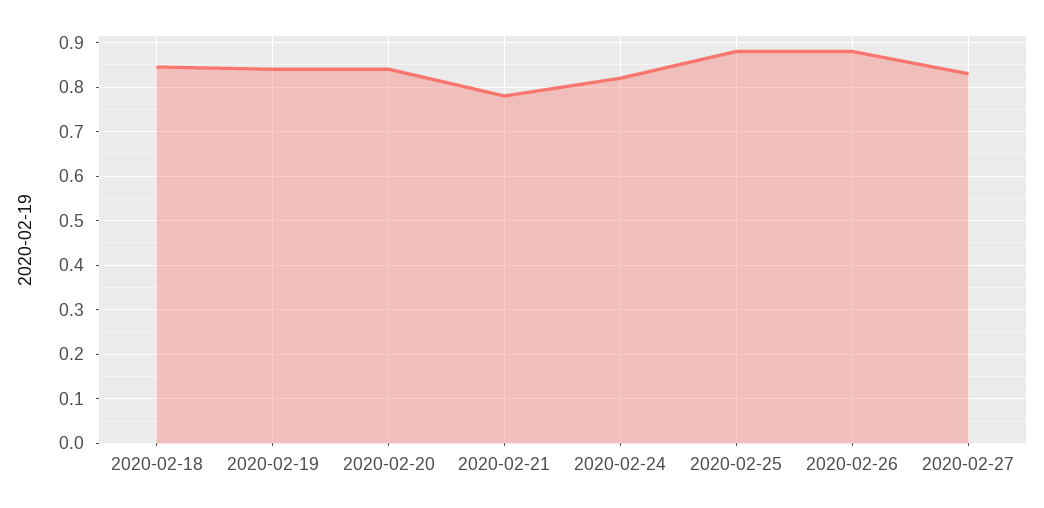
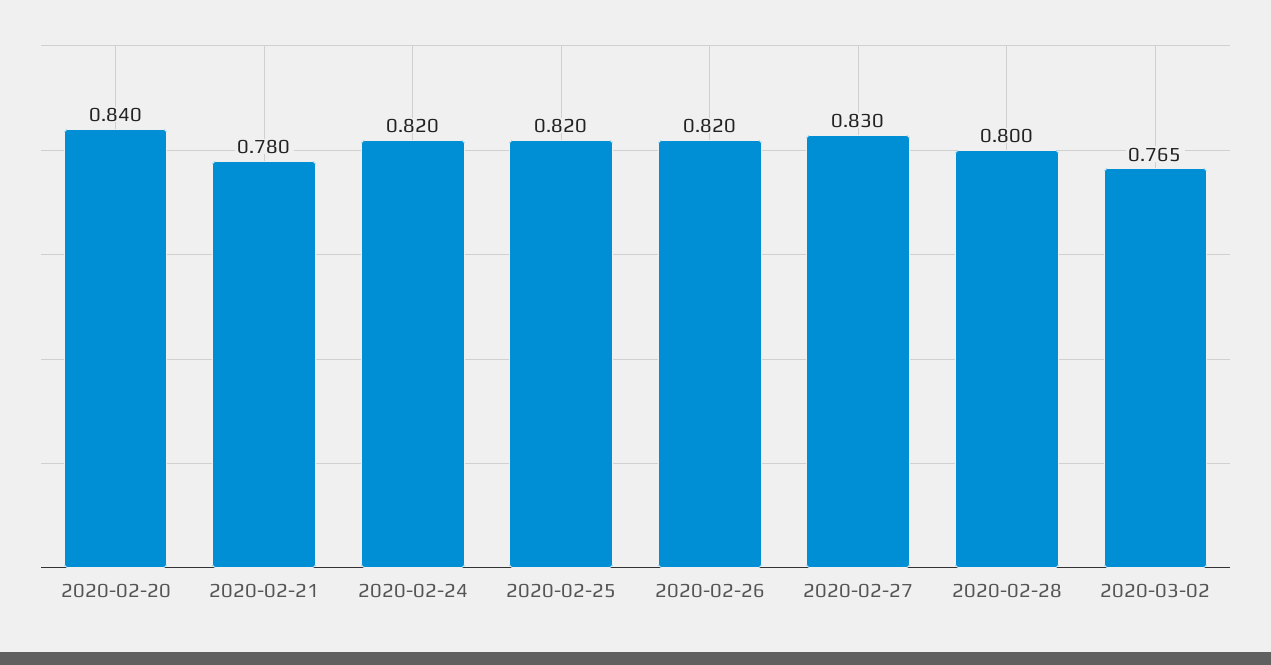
2020-02-18: 0.84 -> none
2020-02-19: 0.84 -> none
2020-02-25: 0.88 -> 0.82
2020-02-26: 0.88 -> 0.82
2020-02-28: none -> 0.8
2020-03-02: none -> 0.765

